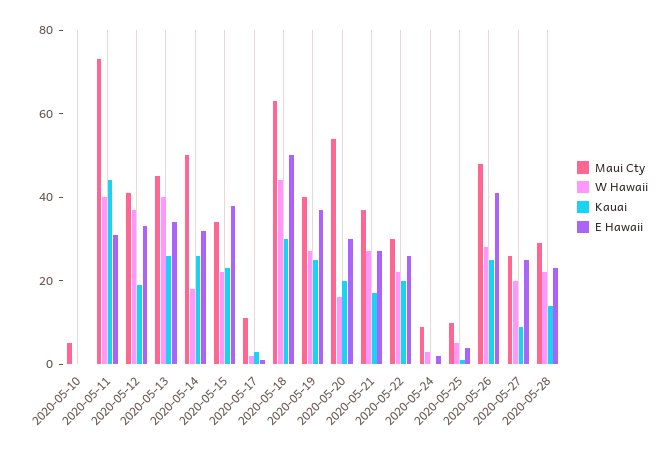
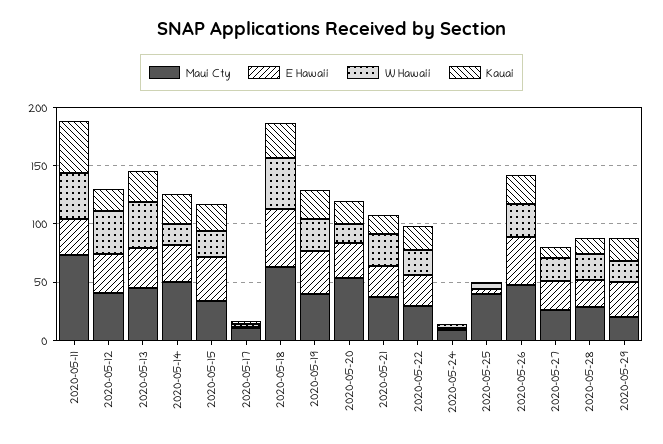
Maui Cty, 2020-05-10: 5 -> none
W Hawaii, 2020-05-10: 0 -> none
Kauai, 2020-05-10: 0 -> none
E Hawaii, 2020-05-10: 0 -> none
Maui Cty, 2020-05-25: 10 -> 40
Maui Cty, 2020-05-29: none -> 20
E Hawaii, 2020-05-29: none -> 30
W Hawaii, 2020-05-29: none -> 20
Kauai, 2020-05-29: none -> 20

